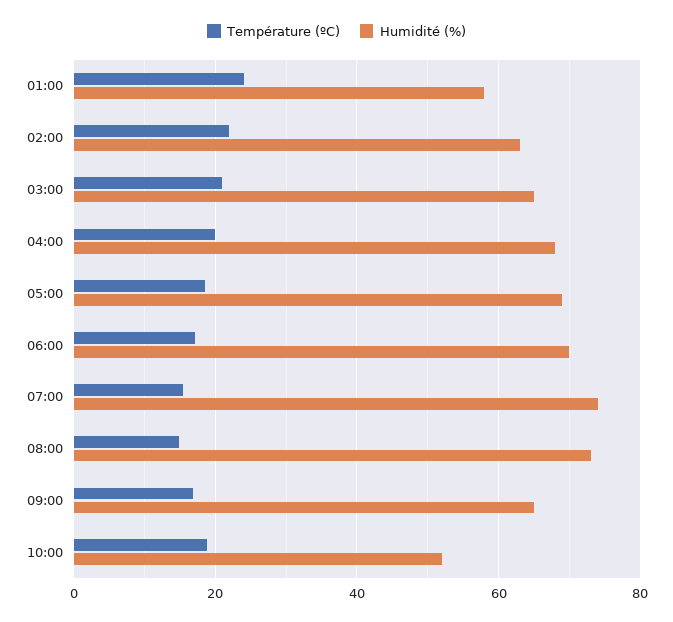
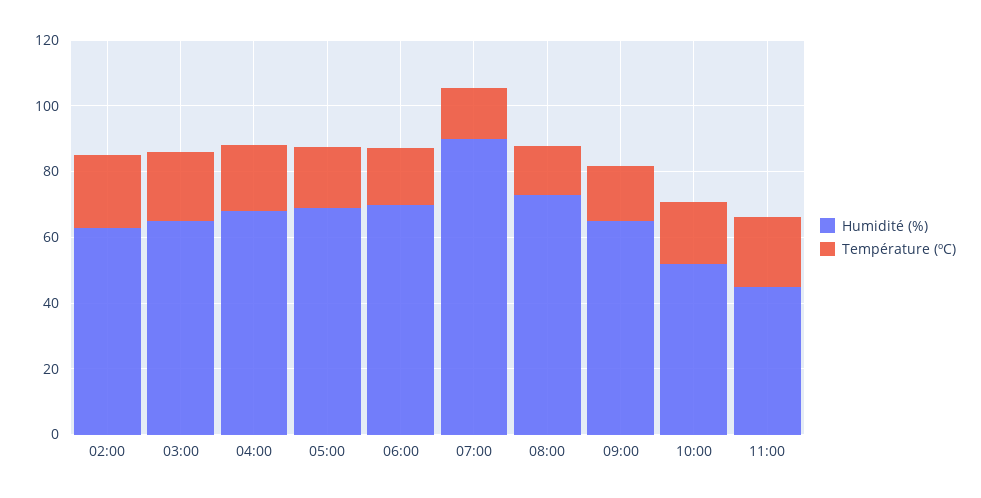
Température (ºC), 01:00: 24 -> none
Humidité (%), 01:00: 58 -> none
Humidité (%), 07:00: 74 -> 90
Humidité (%), 11:00: none -> 45
Température (ºC), 11:00: none -> 20

